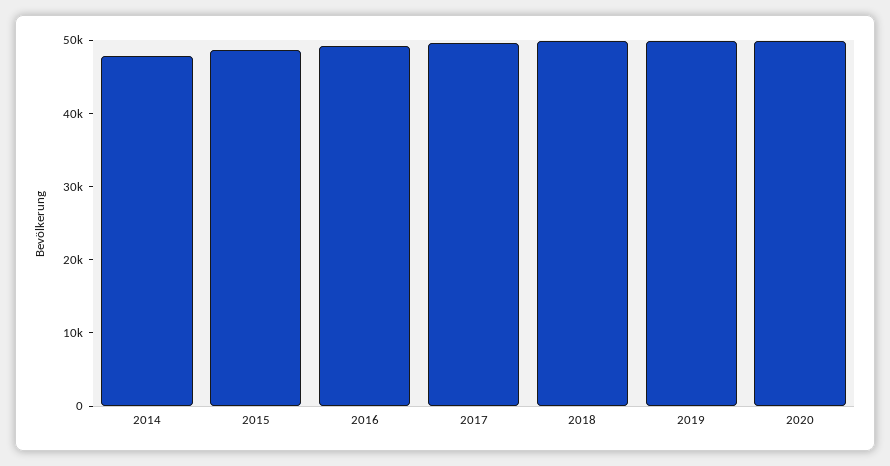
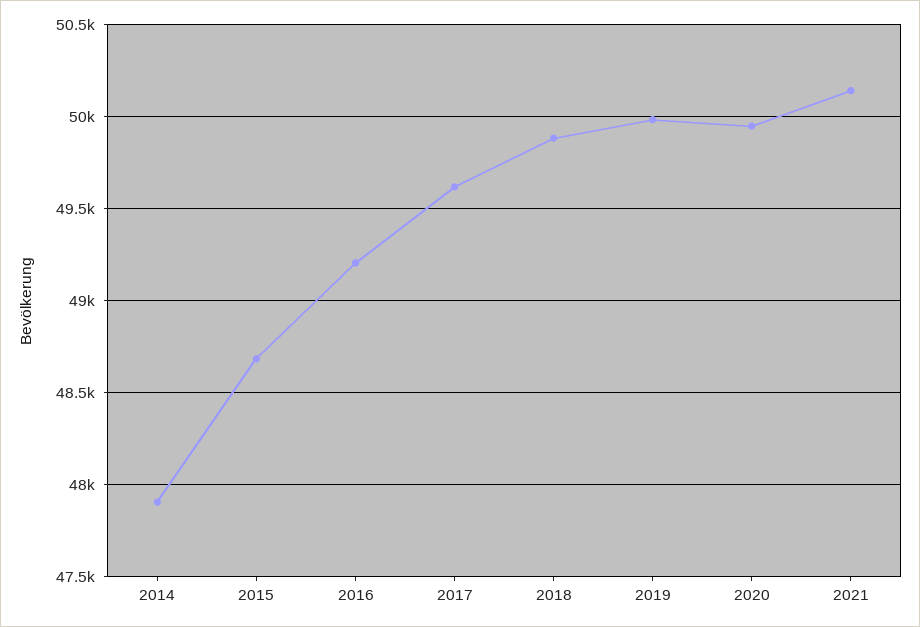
2021: none -> 50150

